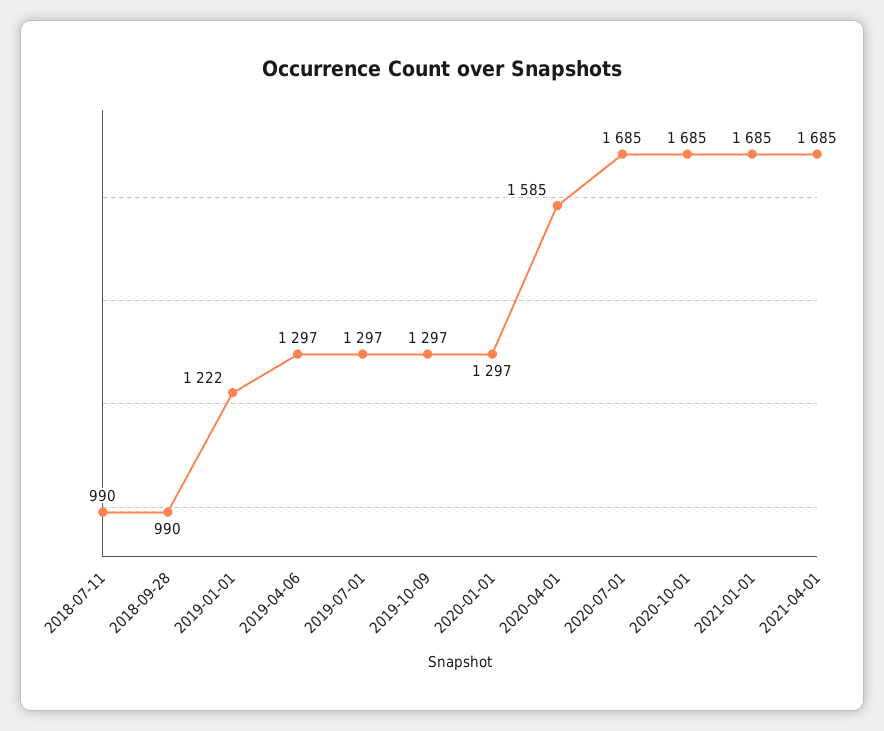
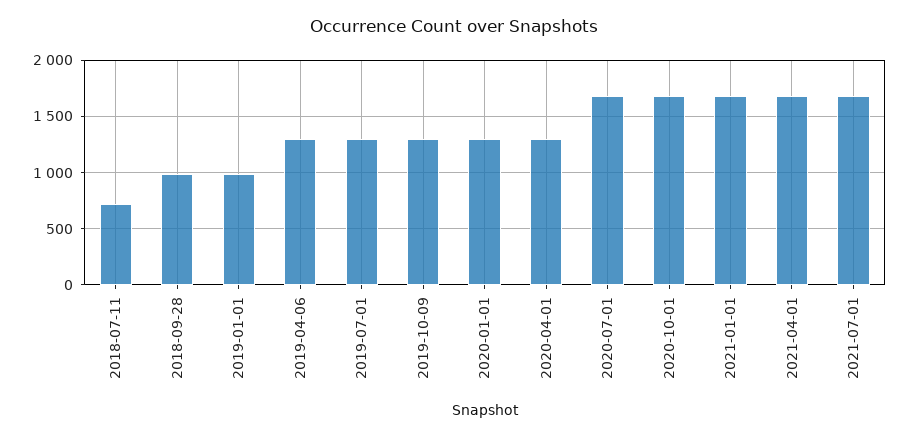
2018-07-11: 990 -> 700
2019-01-01: 1222 -> 1000
2020-04-01: 1585 -> 1300
2021-07-01: none -> 1700

